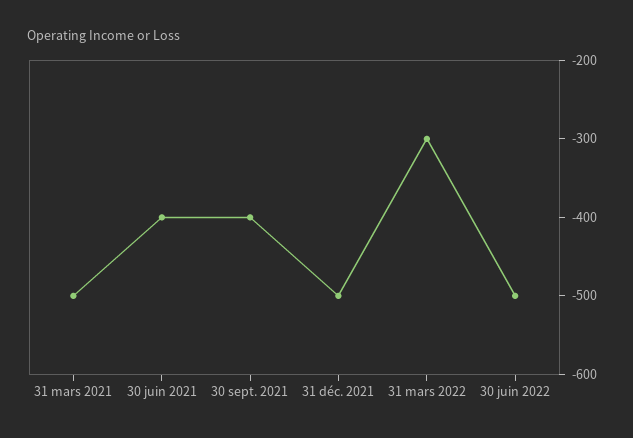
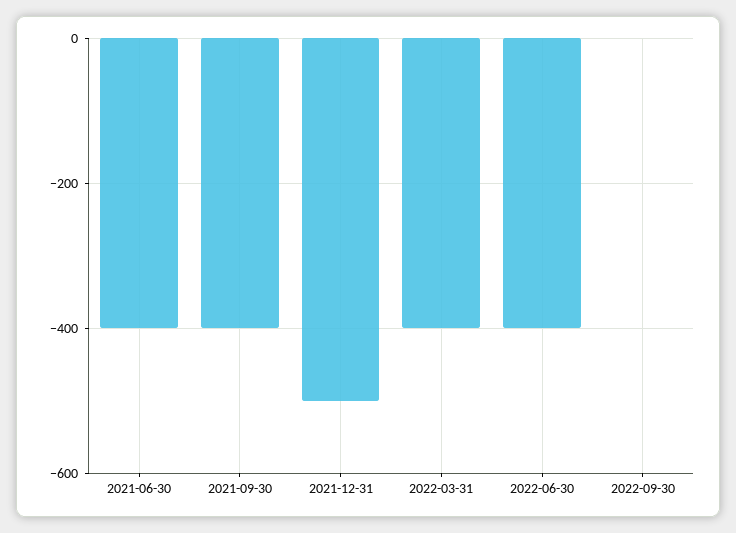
31 mars 2021: -500 -> none
31 mars 2022: -300 -> -400
30 juin 2022: -500 -> -400
2022-09-30: none -> 0

